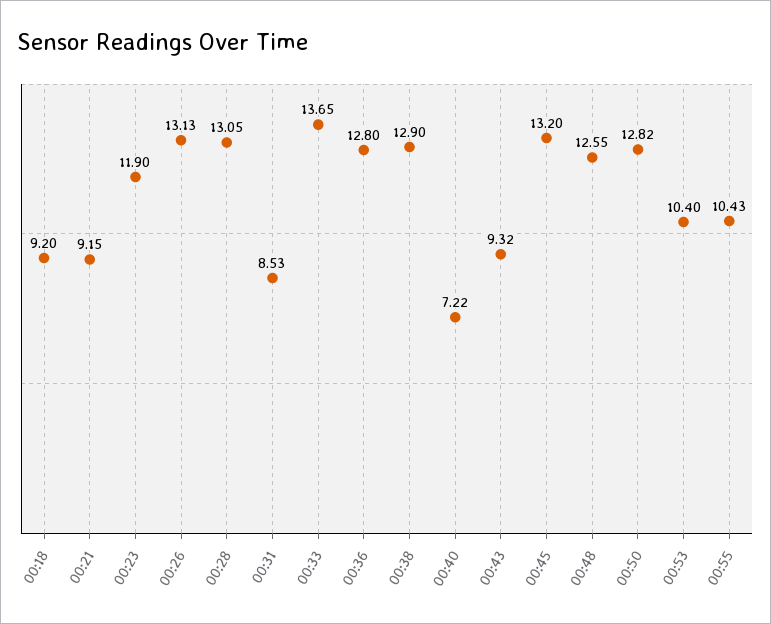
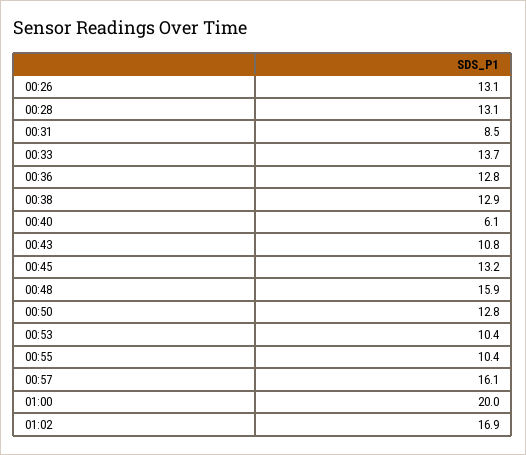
00:18: 9.2 -> none
00:21: 9.15 -> none
00:23: 11.9 -> none
00:40: 7.22 -> 6.1
00:43: 9.32 -> 10.8
00:48: 12.55 -> 15.9
00:57: none -> 16.1
01:00: none -> 20
01:02: none -> 16.9

